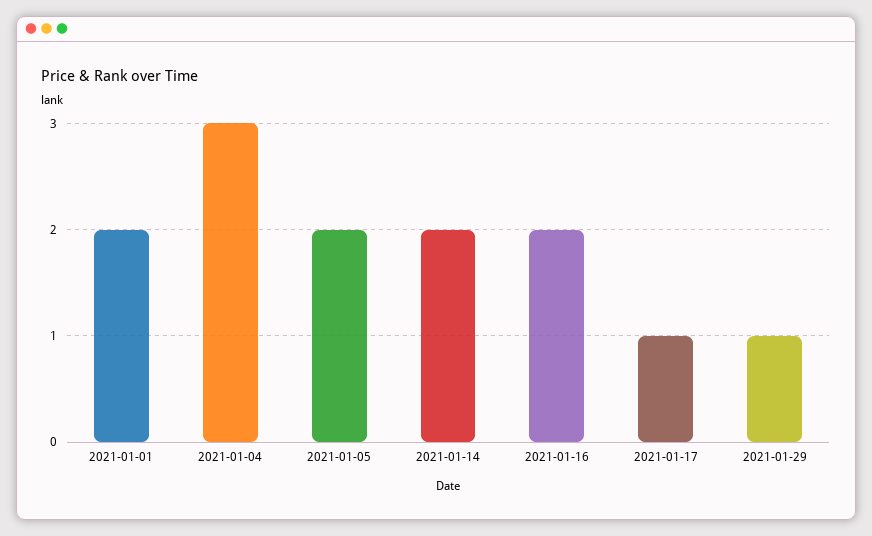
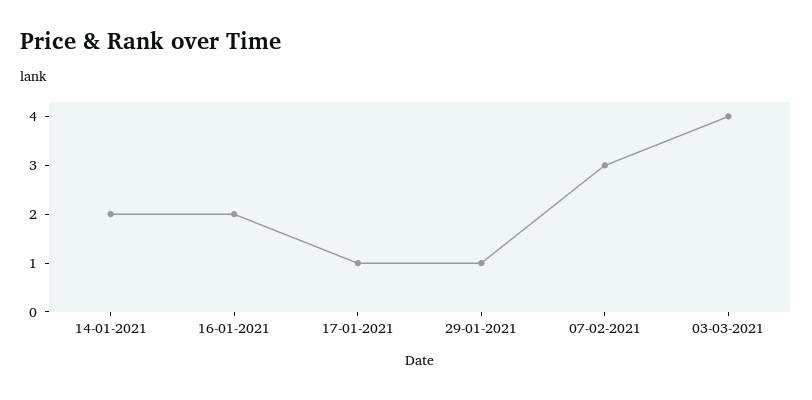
2021-01-01: 2 -> none
2021-01-04: 3 -> none
2021-01-05: 2 -> none
07-02-2021: none -> 3
03-03-2021: none -> 4

